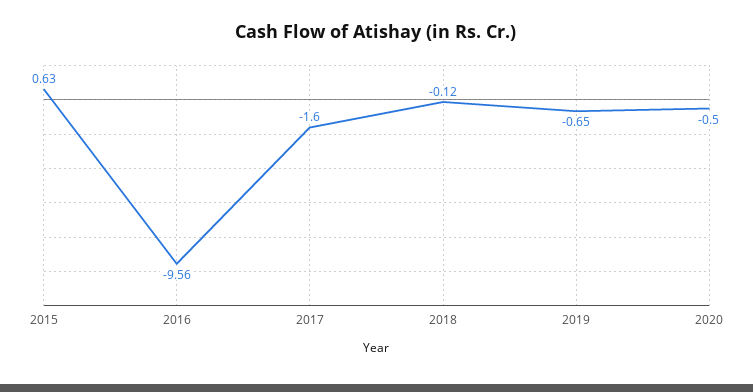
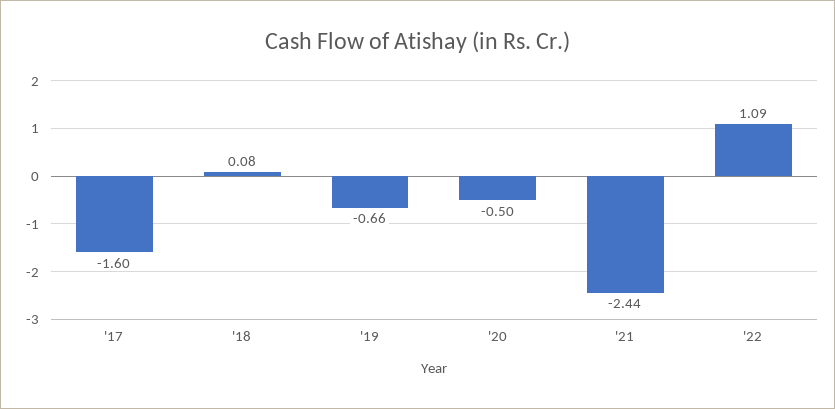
2015: 0.63 -> none
2016: -9.56 -> none
2018: -0.12 -> 0.08
2019: -0.65 -> -0.66
'21: none -> -2.44
'22: none -> 1.09

